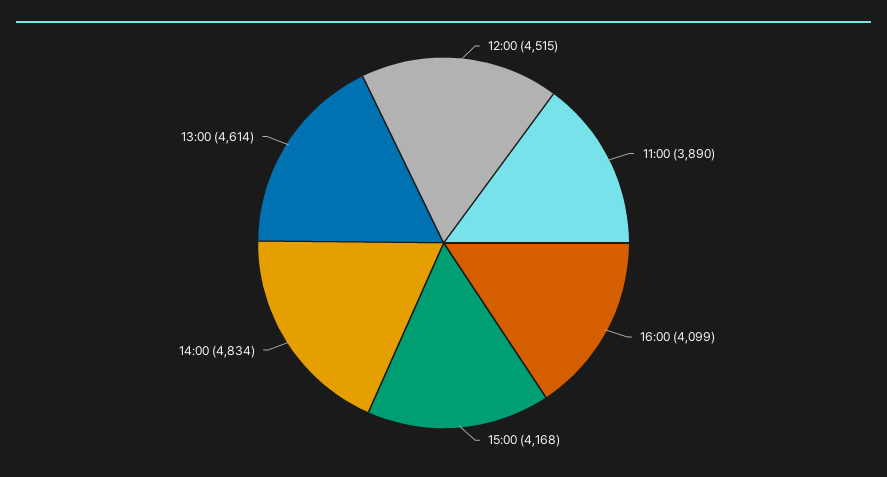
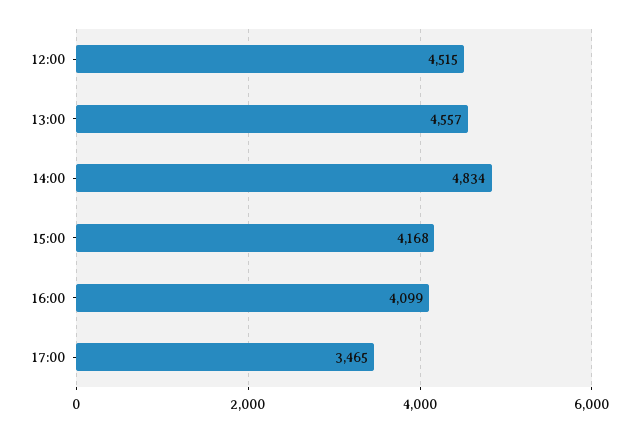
11:00: 3890 -> none
13:00: 4614 -> 4557
17:00: none -> 3465

